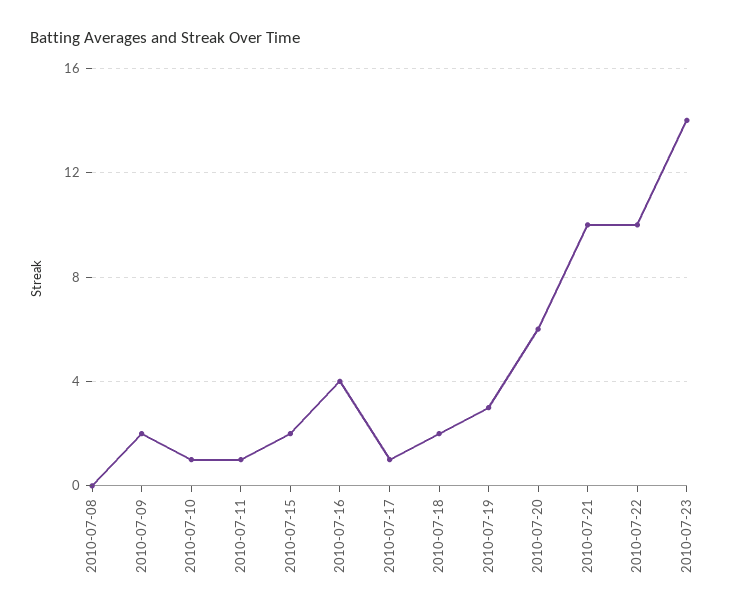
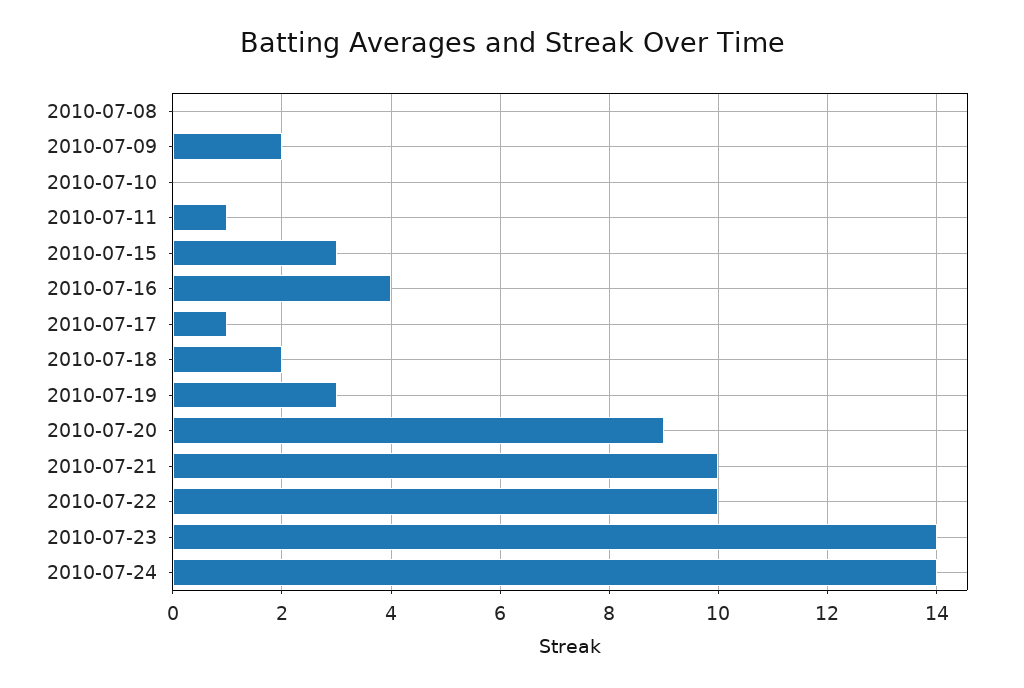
2010-07-10: 1 -> 0
2010-07-15: 2 -> 3
2010-07-20: 6 -> 9
2010-07-24: none -> 14

